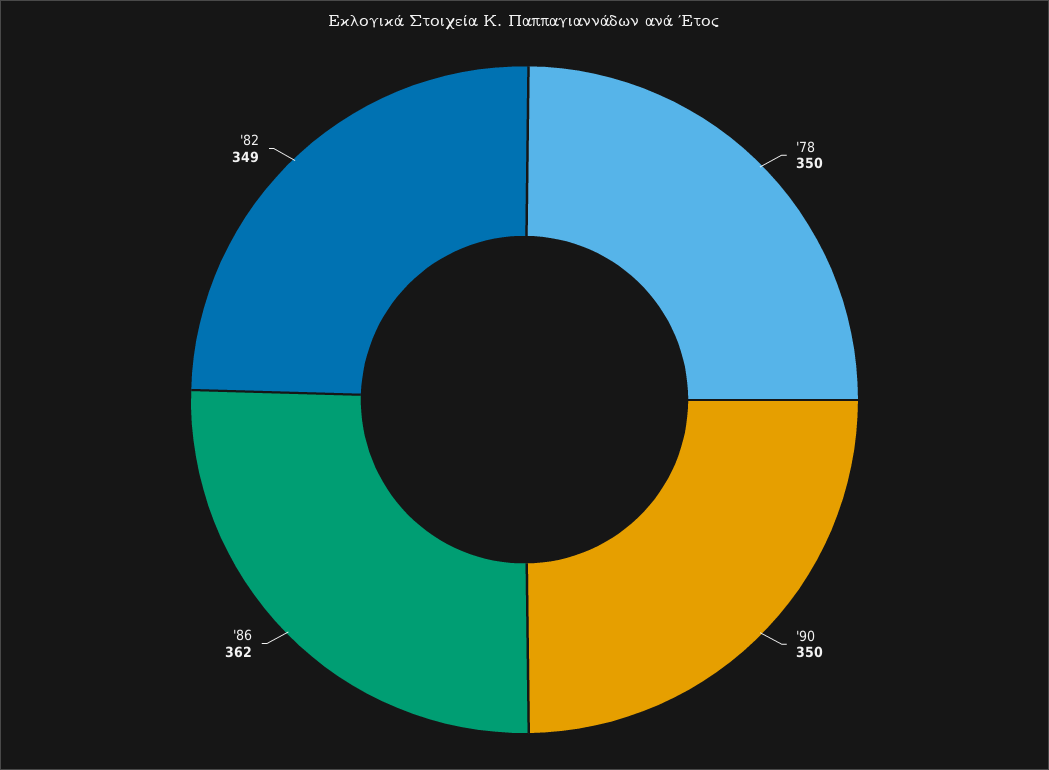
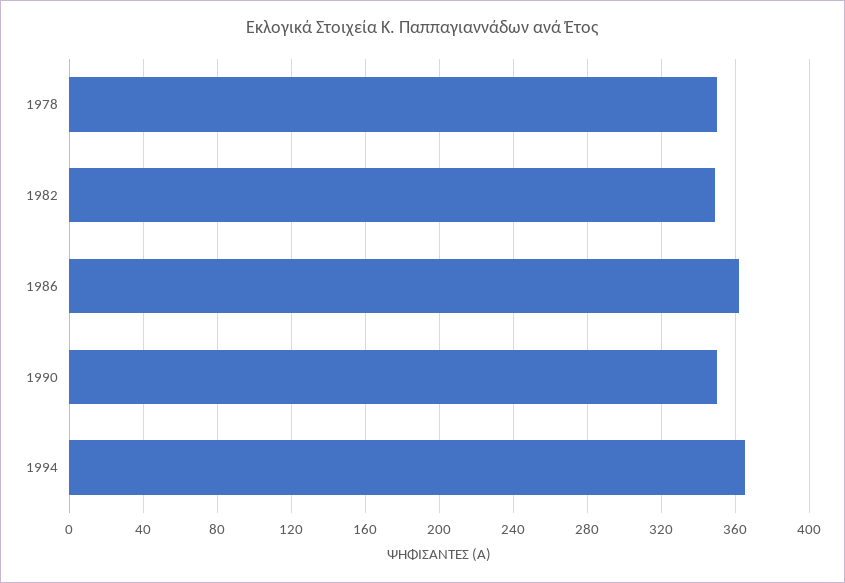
1994: none -> 365

